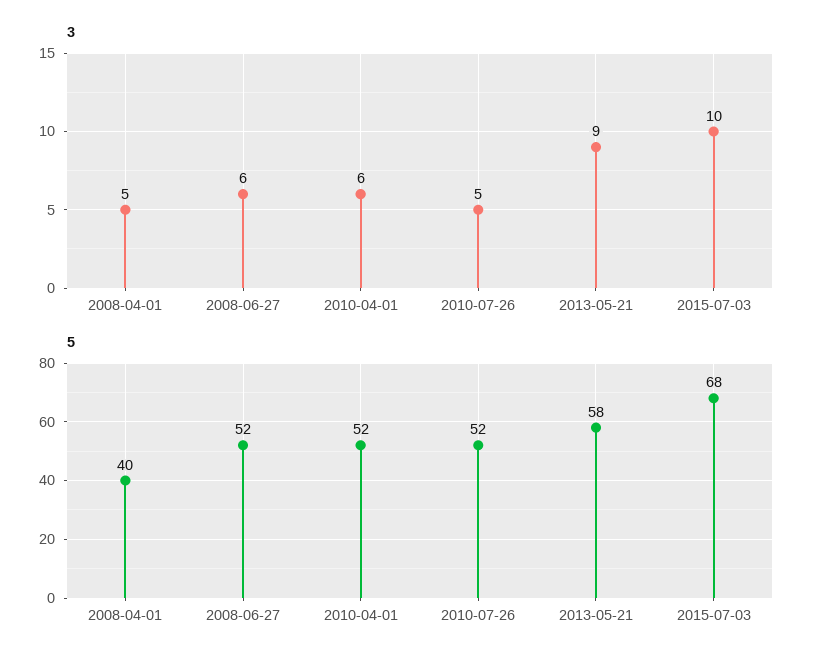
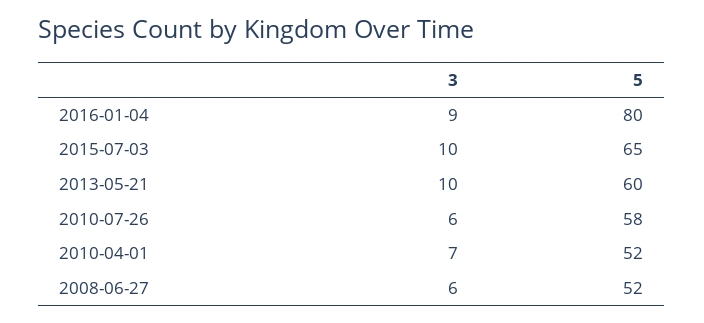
3, 2008-04-01: 5 -> none
3, 2010-04-01: 6 -> 7
3, 2010-07-26: 5 -> 6
3, 2013-05-21: 9 -> 10
5, 2008-04-01: 40 -> none
5, 2010-07-26: 52 -> 58
5, 2013-05-21: 58 -> 60
5, 2015-07-03: 68 -> 65
3, 2016-01-04: none -> 9
5, 2016-01-04: none -> 80

